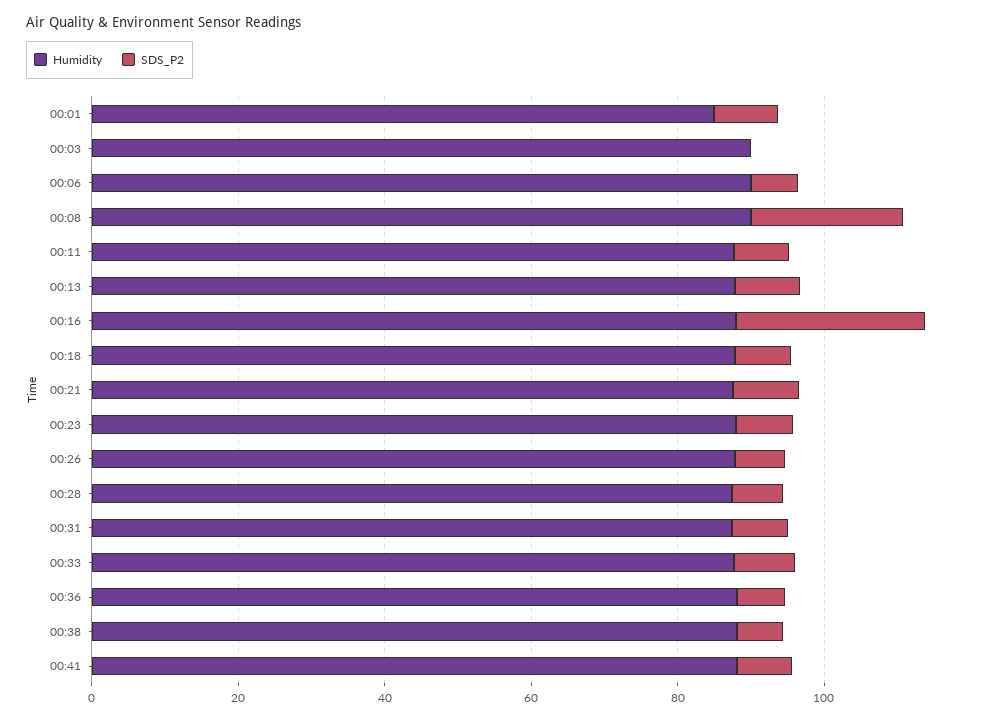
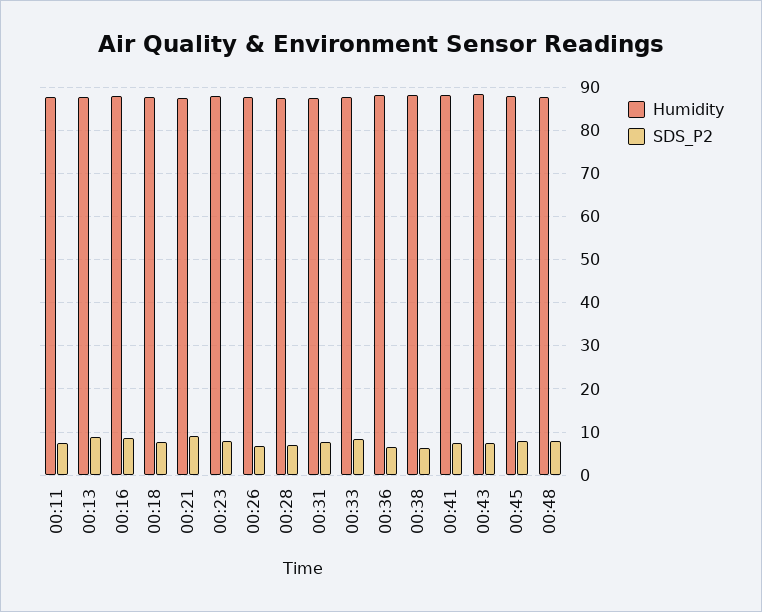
Humidity, 00:01: 85 -> none
SDS_P2, 00:01: 10 -> none
Humidity, 00:03: 90 -> none
SDS_P2, 00:03: 0 -> none
Humidity, 00:06: 90 -> none
SDS_P2, 00:06: 5 -> none
Humidity, 00:08: 90 -> none
SDS_P2, 00:08: 20 -> none
SDS_P2, 00:16: 25 -> 8
Humidity, 00:43: none -> 88
SDS_P2, 00:43: none -> 8
Humidity, 00:45: none -> 88
SDS_P2, 00:45: none -> 8
Humidity, 00:48: none -> 88
SDS_P2, 00:48: none -> 8

